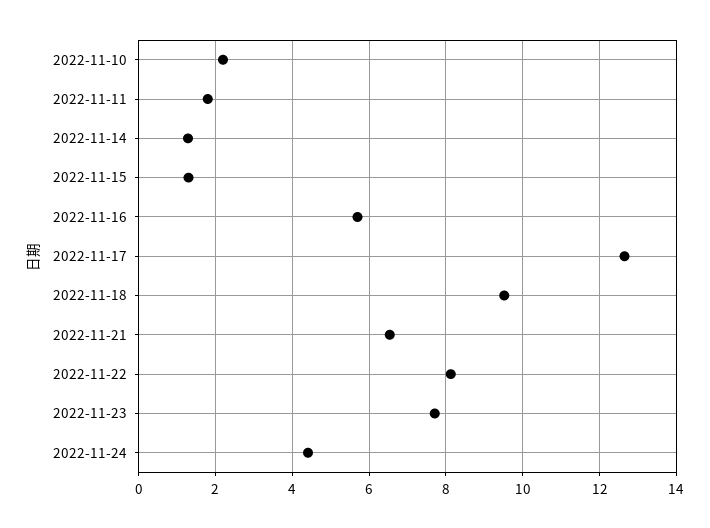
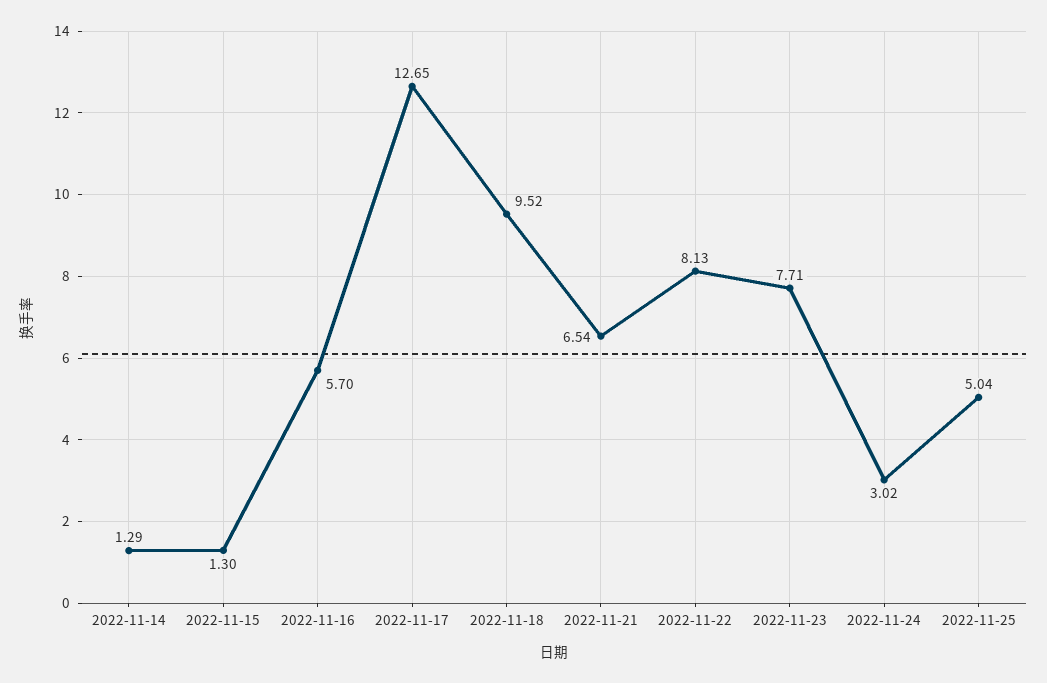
2022-11-10: 2.2 -> none
2022-11-11: 1.8 -> none
2022-11-24: 4.4 -> 3.02
2022-11-25: none -> 5.04

